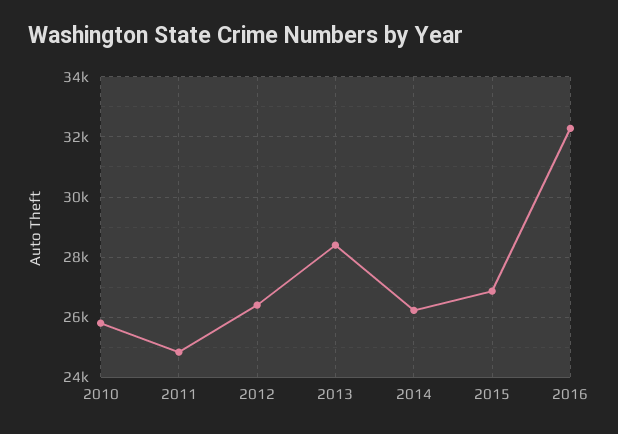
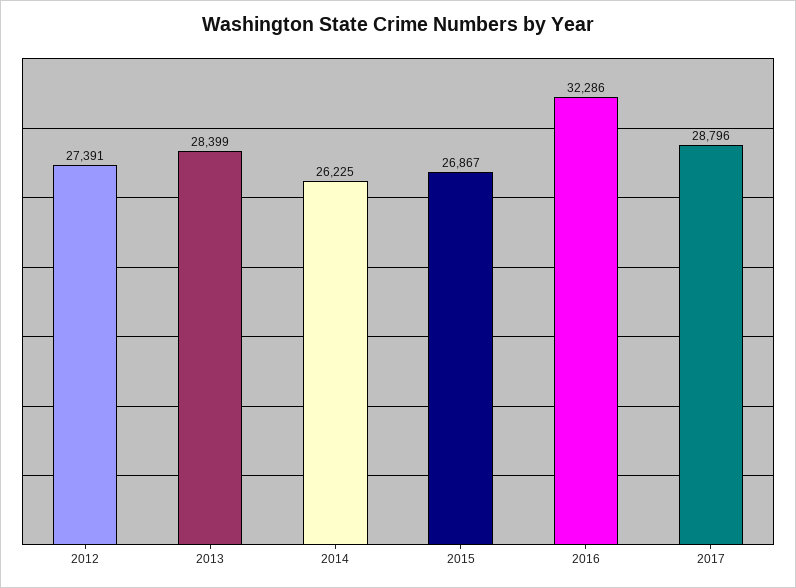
2010: 25800 -> none
2011: 24800 -> none
2012: 26400 -> 27391
2017: none -> 28796

